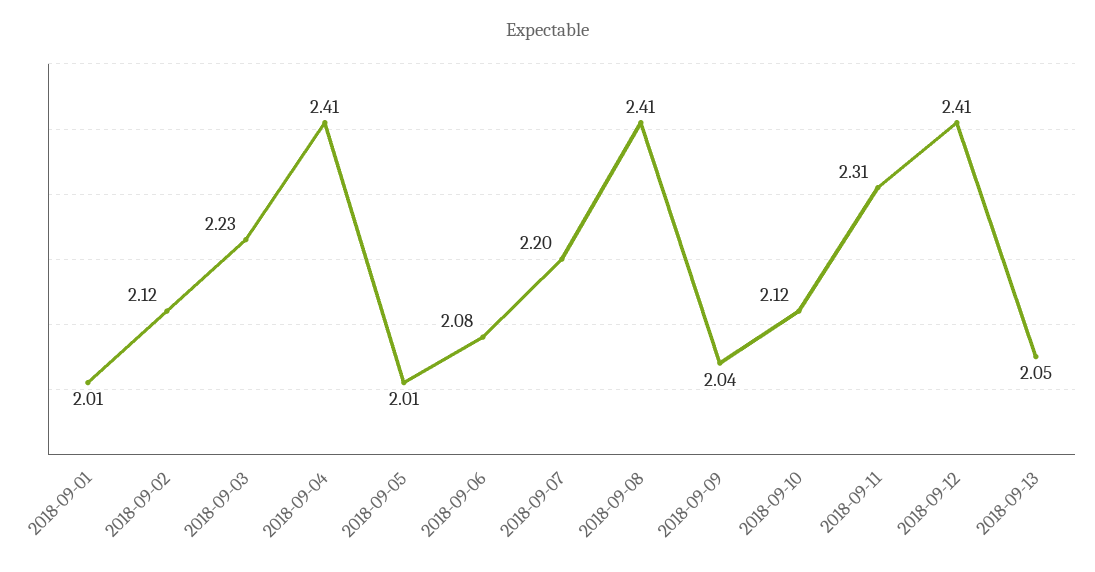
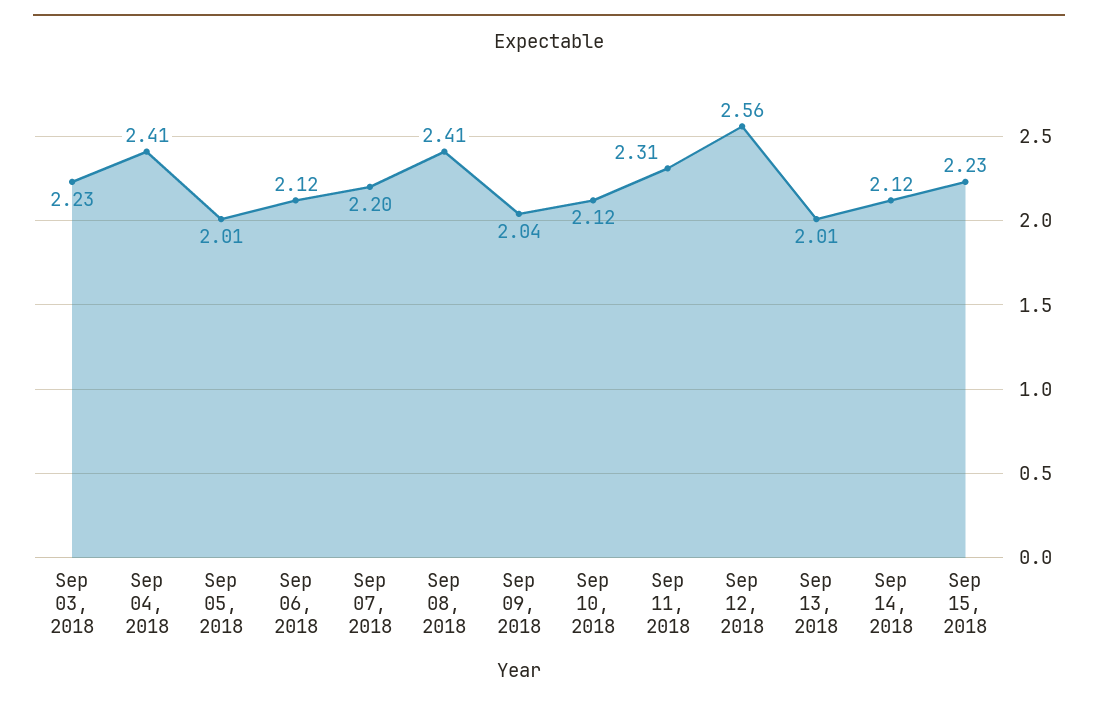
2018-09-01: 2.01 -> none
2018-09-02: 2.12 -> none
2018-09-06: 2.08 -> 2.12
2018-09-12: 2.41 -> 2.56
2018-09-13: 2.05 -> 2.01
Sep 14, 2018: none -> 2.12
Sep 15, 2018: none -> 2.23

